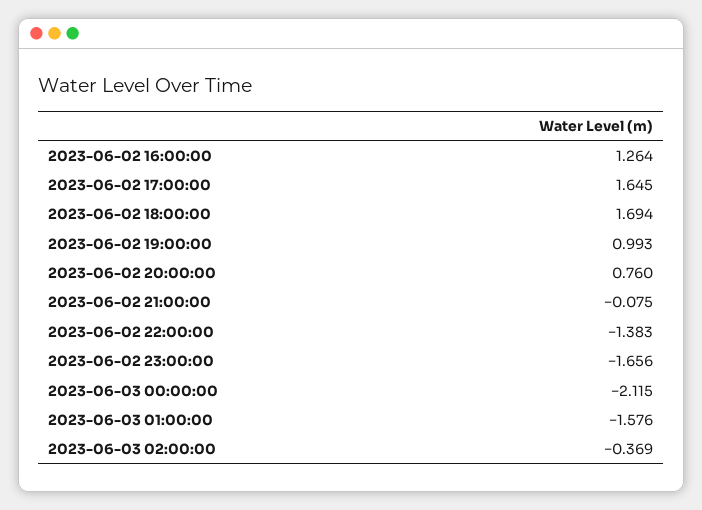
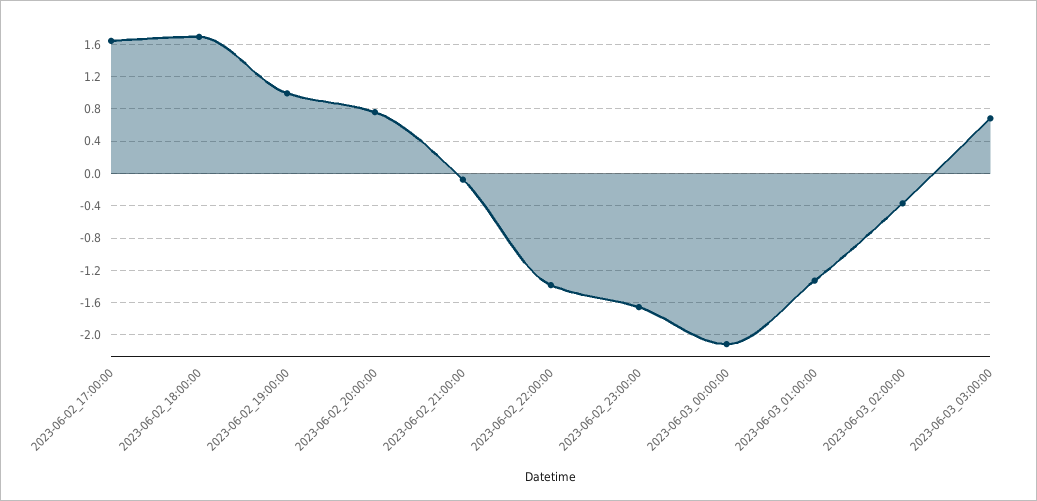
2023-06-02 16:00:00: 1.264 -> none
2023-06-03 01:00:00: -1.576 -> -1.3
2023-06-03_03:00:00: none -> 0.7

